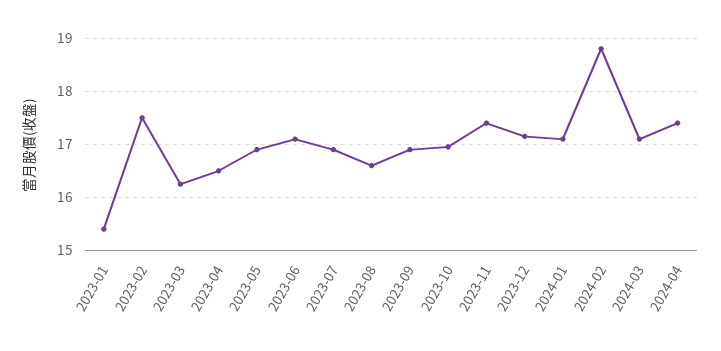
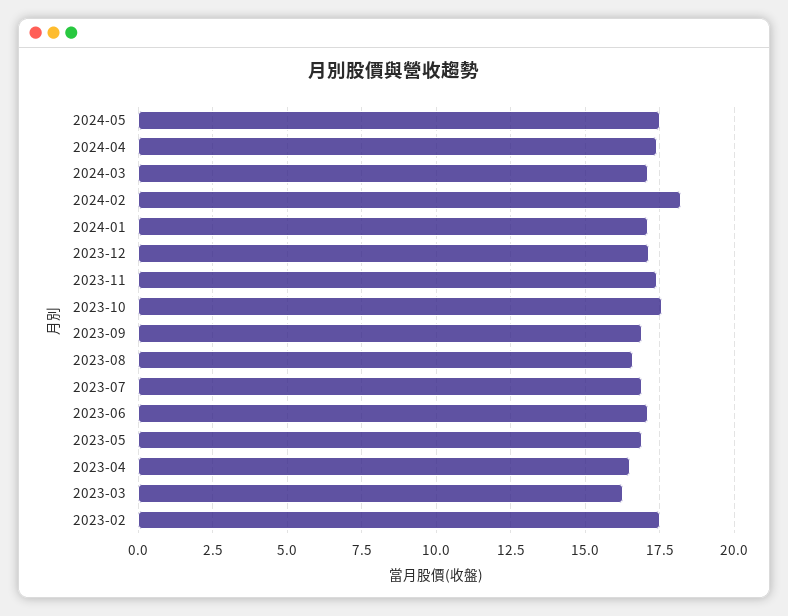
2023-01: 15.4 -> none
2023-10: 17 -> 17.5
2024-02: 18.8 -> 18.25
2024-05: none -> 17.5

